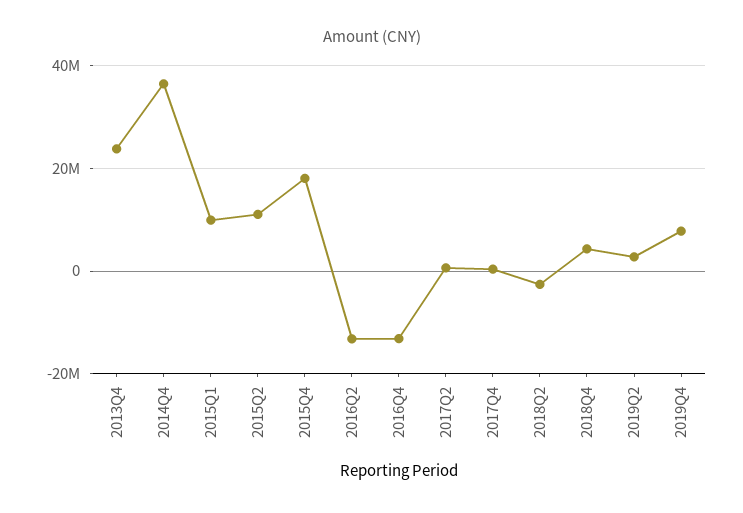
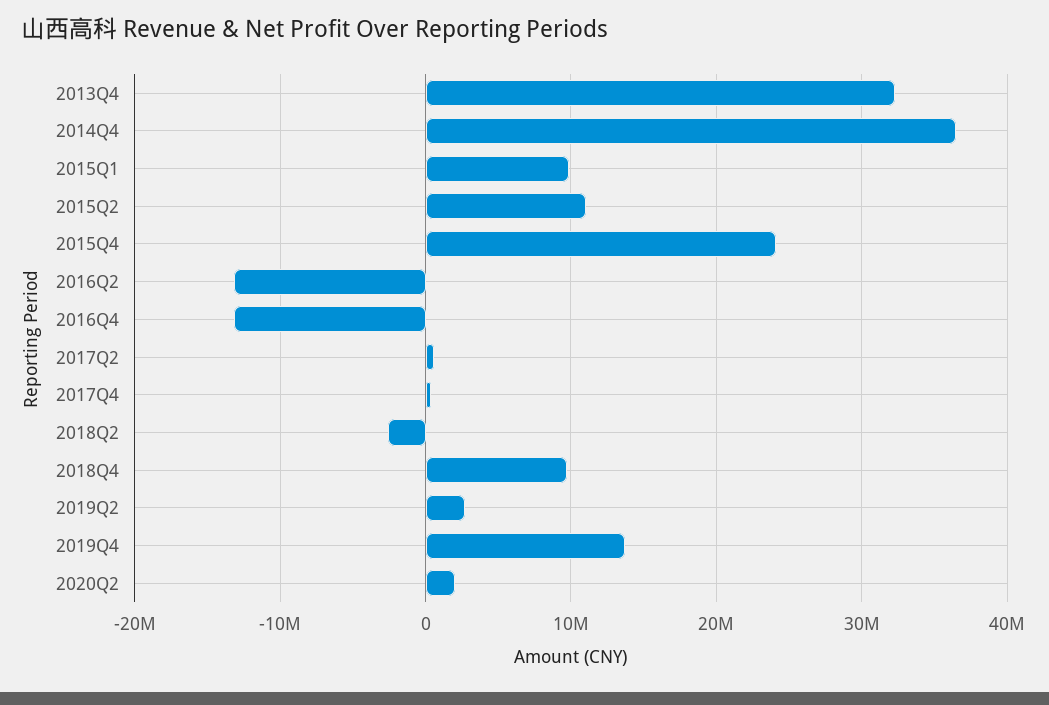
2013Q4: 24000000 -> 32000000
2015Q4: 18000000 -> 24000000
2018Q4: 4000000 -> 10000000
2019Q4: 8000000 -> 14000000
2020Q2: none -> 2000000

